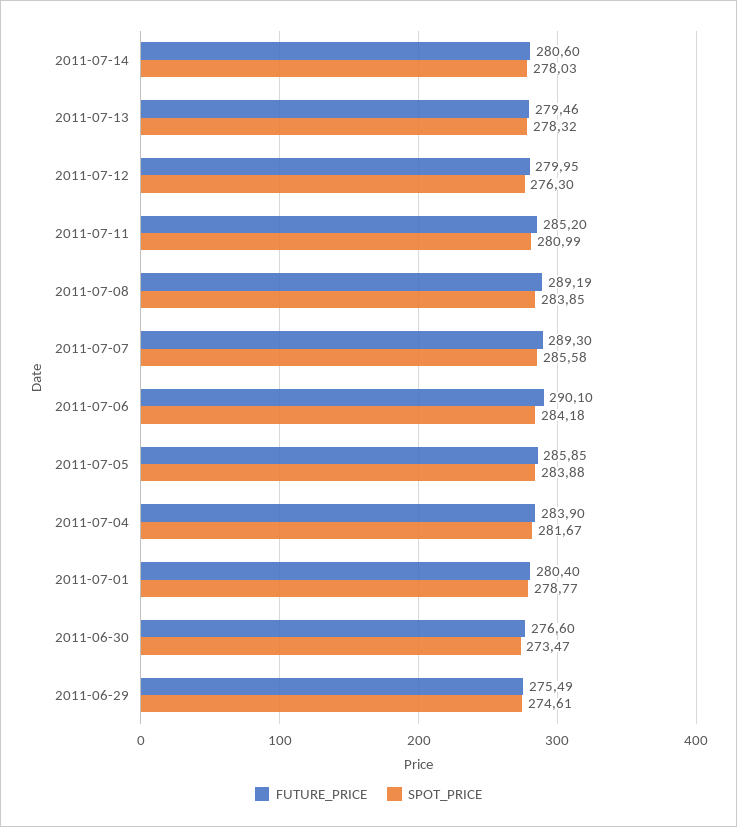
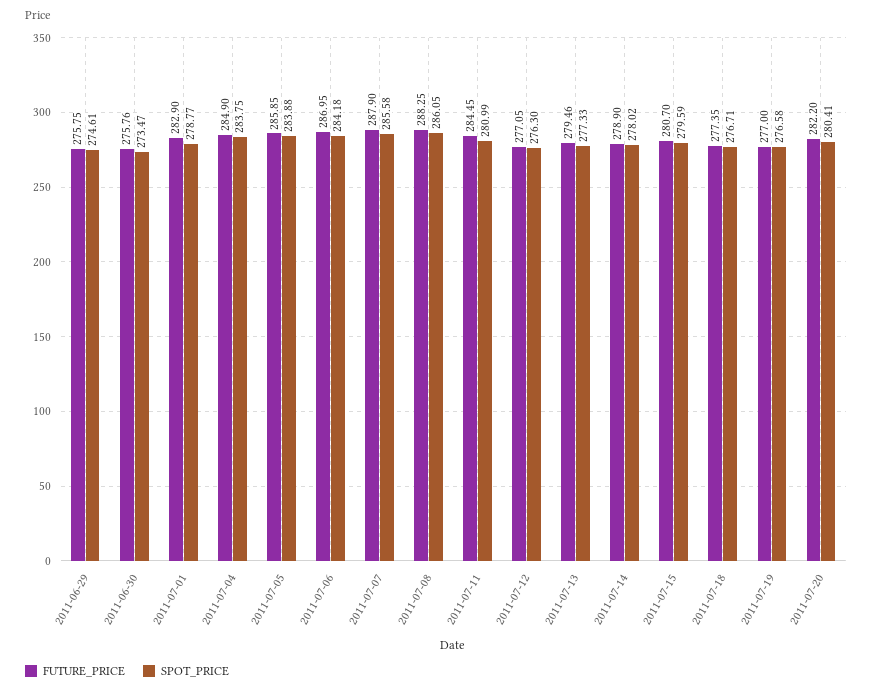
FUTURE_PRICE, 2011-07-14: 280.6 -> 278.9
SPOT_PRICE, 2011-07-14: 278.03 -> 278.02
SPOT_PRICE, 2011-07-13: 278.32 -> 277.33
FUTURE_PRICE, 2011-07-12: 279.95 -> 277.05
FUTURE_PRICE, 2011-07-11: 285.2 -> 284.45
FUTURE_PRICE, 2011-07-08: 289.19 -> 288.25
SPOT_PRICE, 2011-07-08: 283.85 -> 286.05
FUTURE_PRICE, 2011-07-07: 289.3 -> 287.9
FUTURE_PRICE, 2011-07-06: 290.1 -> 286.95
FUTURE_PRICE, 2011-07-04: 283.9 -> 284.9
SPOT_PRICE, 2011-07-04: 281.67 -> 283.75
FUTURE_PRICE, 2011-07-01: 280.4 -> 282.9
FUTURE_PRICE, 2011-06-30: 276.6 -> 275.76
FUTURE_PRICE, 2011-06-29: 275.49 -> 275.75
FUTURE_PRICE, 2011-07-15: none -> 280.7
SPOT_PRICE, 2011-07-15: none -> 279.59
FUTURE_PRICE, 2011-07-18: none -> 277.35
SPOT_PRICE, 2011-07-18: none -> 276.71
FUTURE_PRICE, 2011-07-19: none -> 277
SPOT_PRICE, 2011-07-19: none -> 276.58
FUTURE_PRICE, 2011-07-20: none -> 282.2
SPOT_PRICE, 2011-07-20: none -> 280.41

